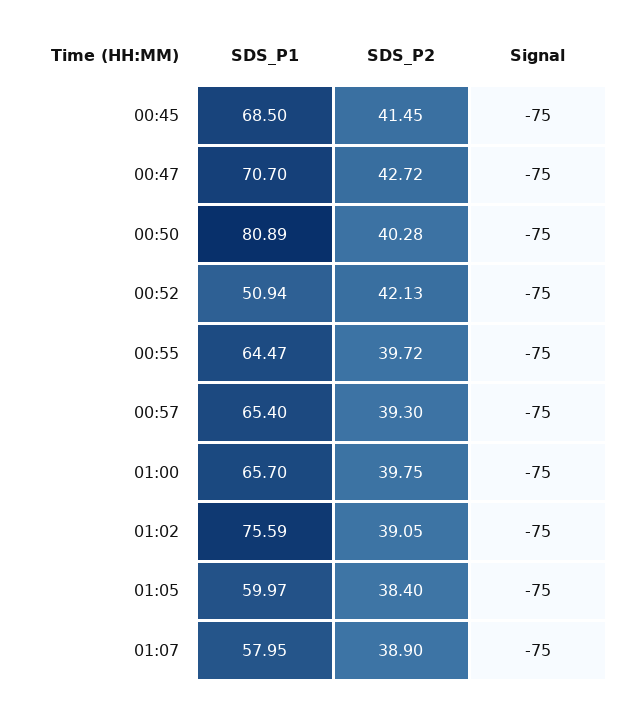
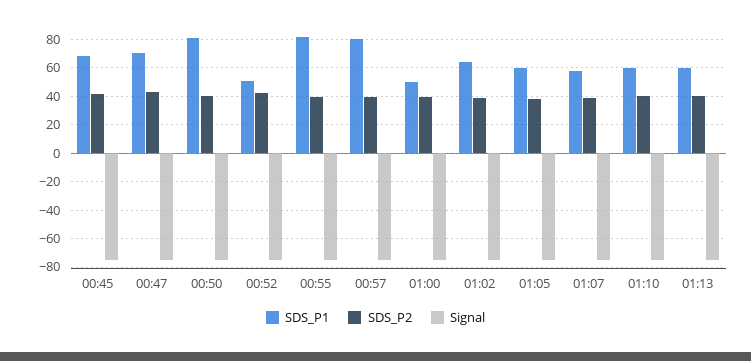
SDS_P1, 00:55: 64.47 -> 80
SDS_P1, 00:57: 65.4 -> 80
SDS_P1, 01:00: 65.7 -> 50
SDS_P1, 01:02: 75.59 -> 65
SDS_P1, 01:10: none -> 60
SDS_P2, 01:10: none -> 40
Signal, 01:10: none -> -75
SDS_P1, 01:13: none -> 60
SDS_P2, 01:13: none -> 40
Signal, 01:13: none -> -75

